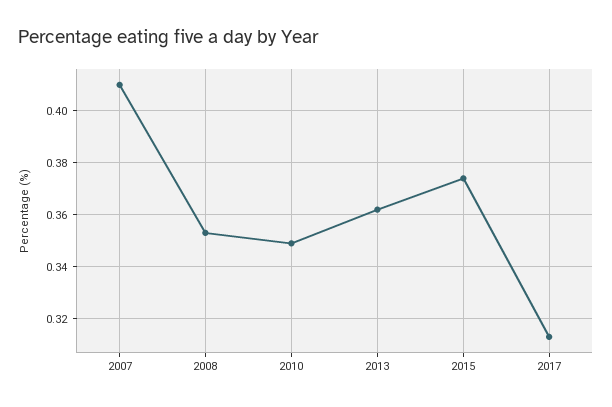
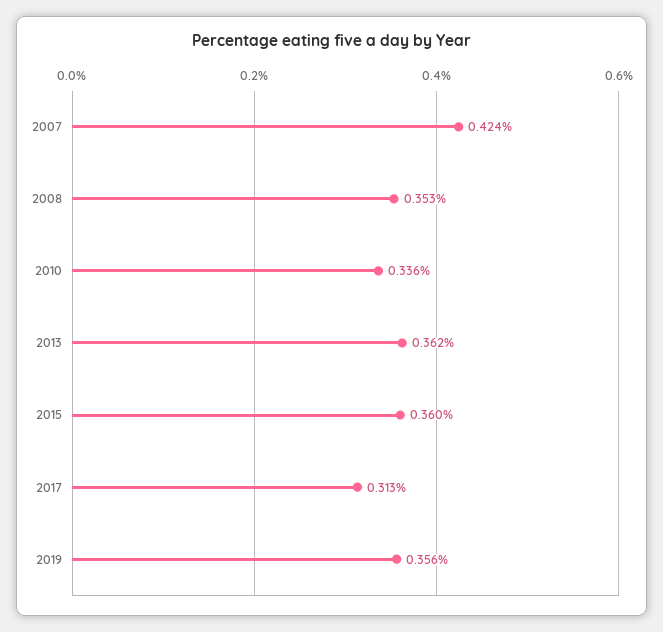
2007: 0.41 -> 0.424
2010: 0.35 -> 0.336
2015: 0.375 -> 0.36
2019: none -> 0.356

